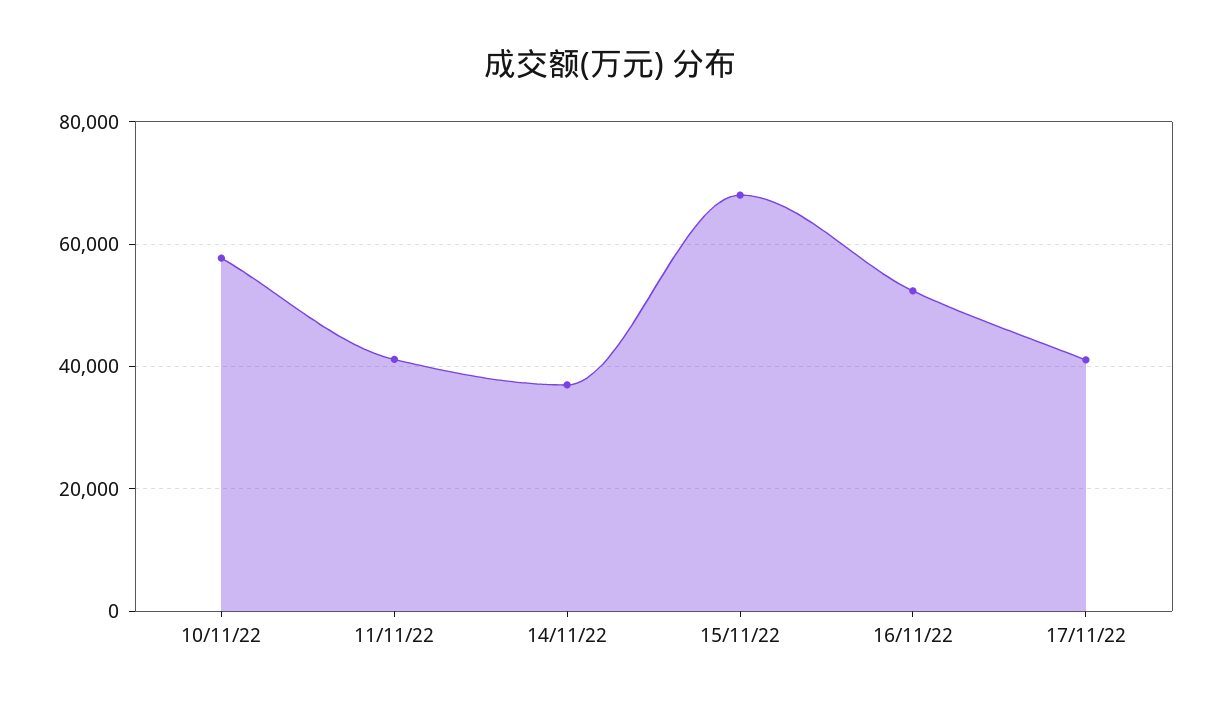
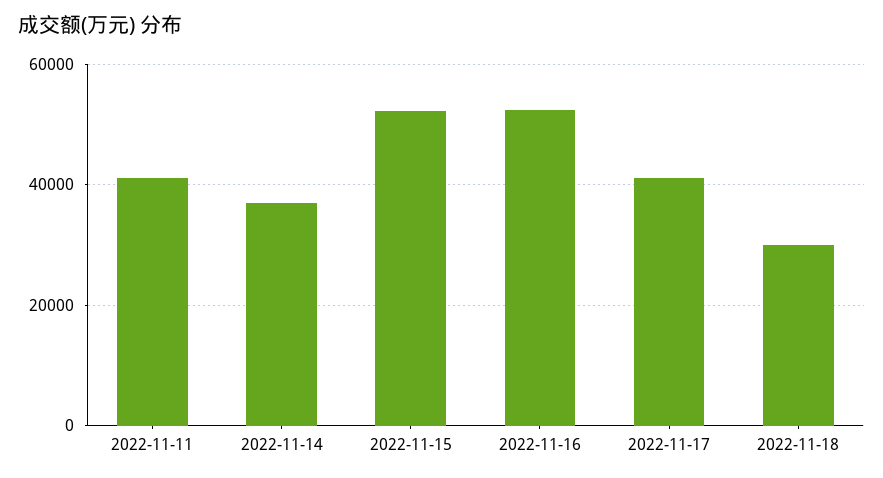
10/11/22: 58000 -> none
15/11/22: 68000 -> 52000
2022-11-18: none -> 30000

